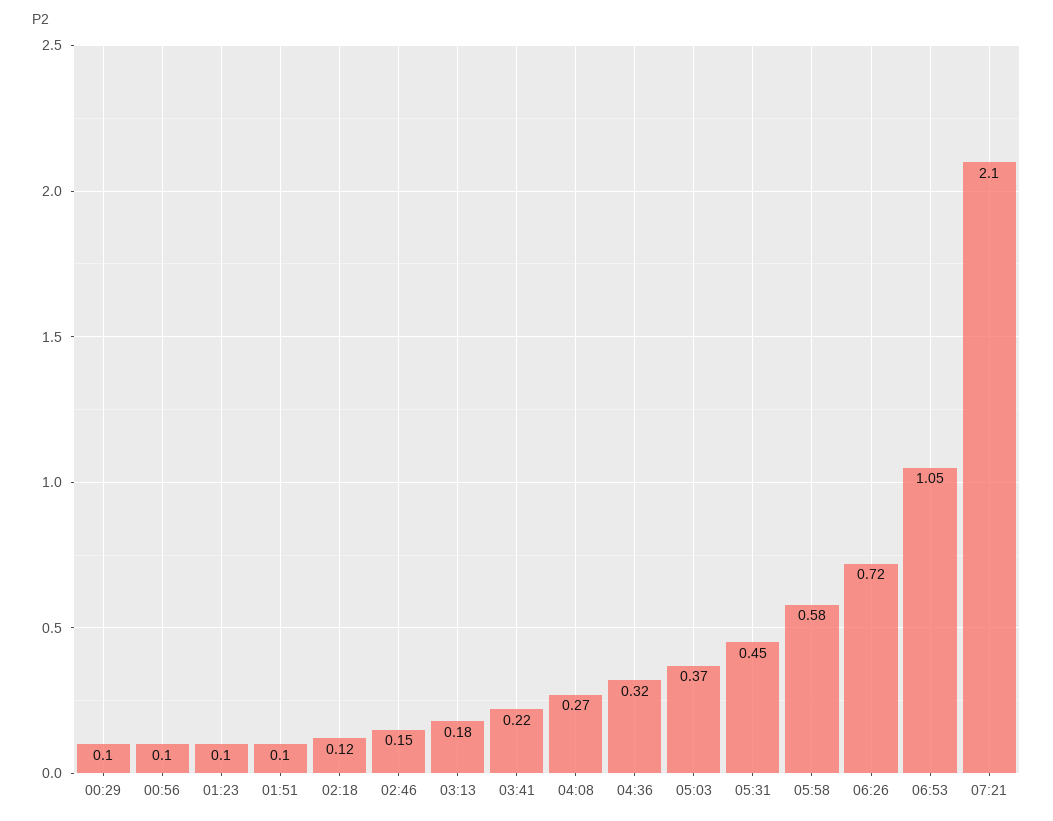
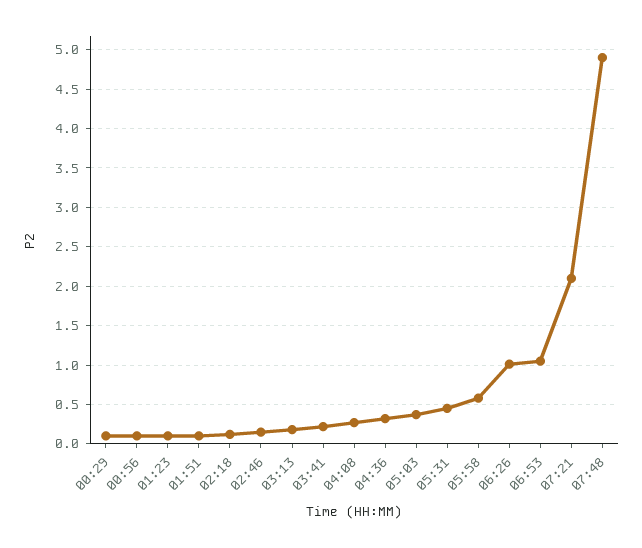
06:26: 0.72 -> 1
07:48: none -> 4.9

